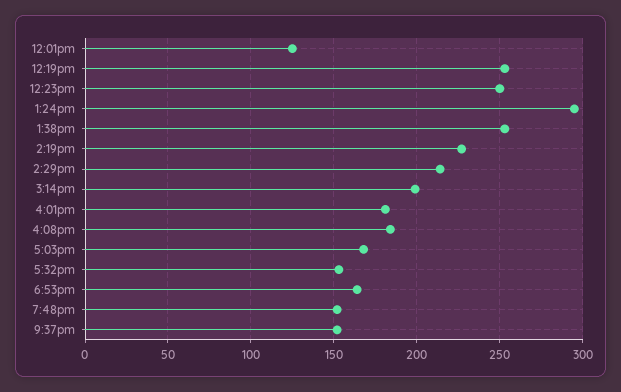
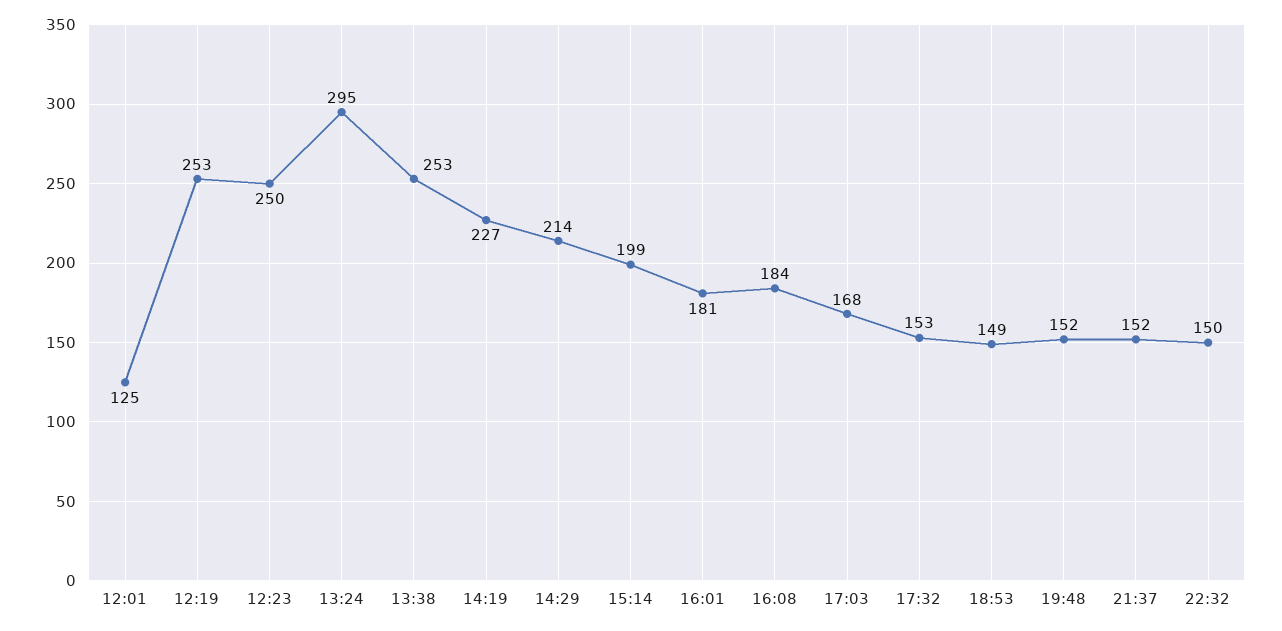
6:53pm: 165 -> 149
22:32: none -> 150

